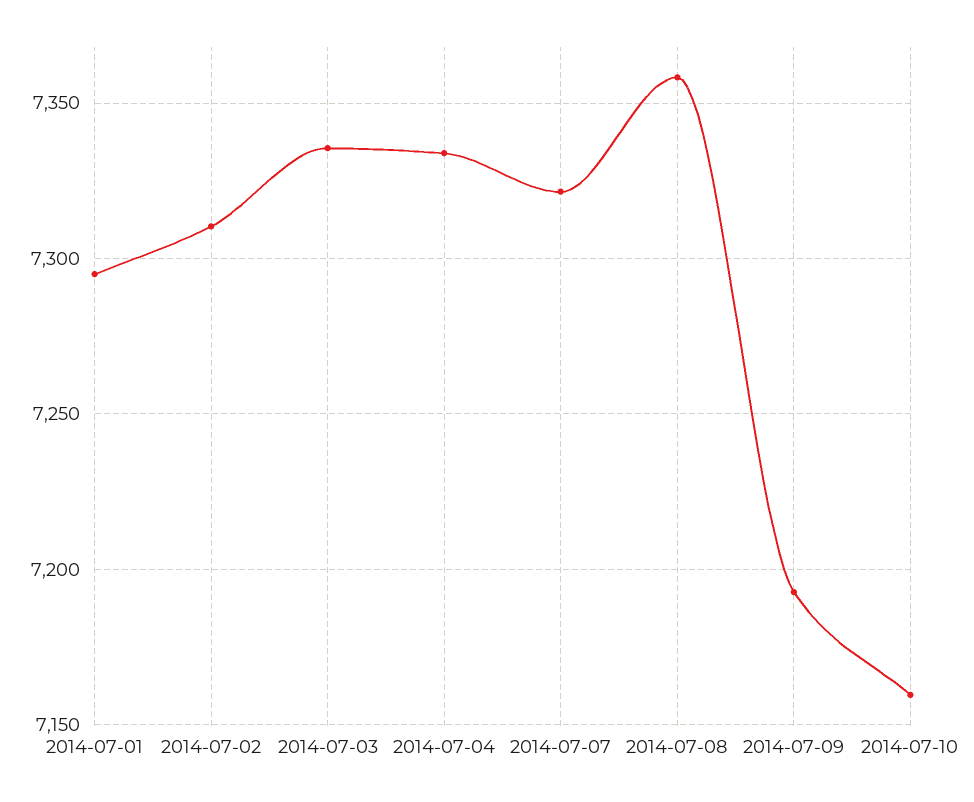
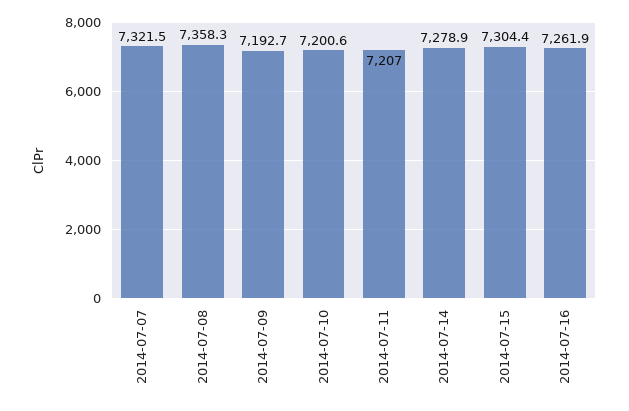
2014-07-01: 7295 -> none
2014-07-02: 7310 -> none
2014-07-03: 7335 -> none
2014-07-04: 7335 -> none
2014-07-10: 7160 -> 7200.6
2014-07-11: none -> 7207
2014-07-14: none -> 7278.9
2014-07-15: none -> 7304.4
2014-07-16: none -> 7261.9

